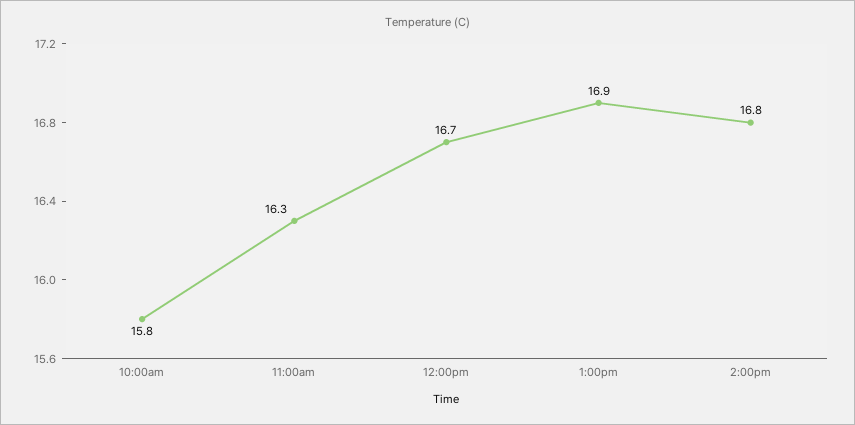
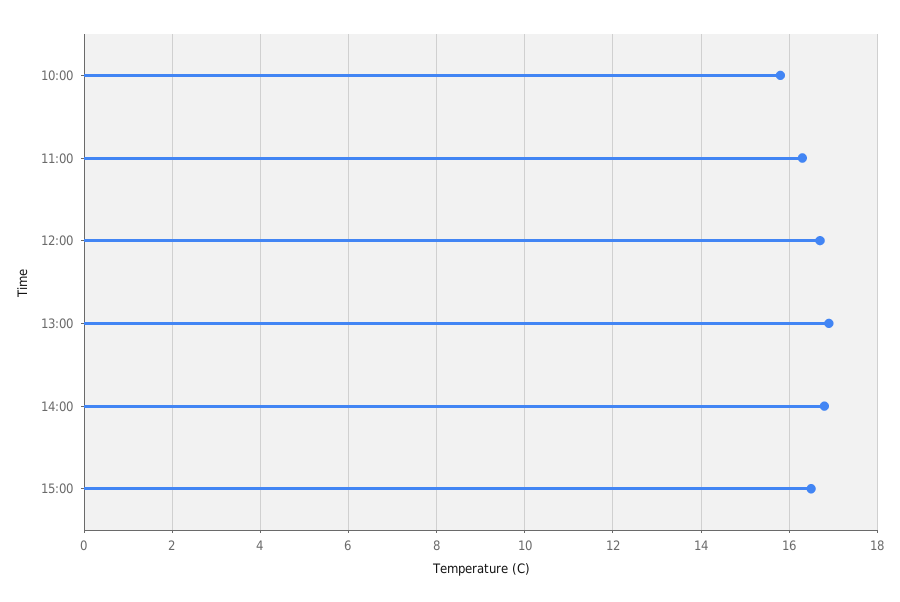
15:00: none -> 16.5

